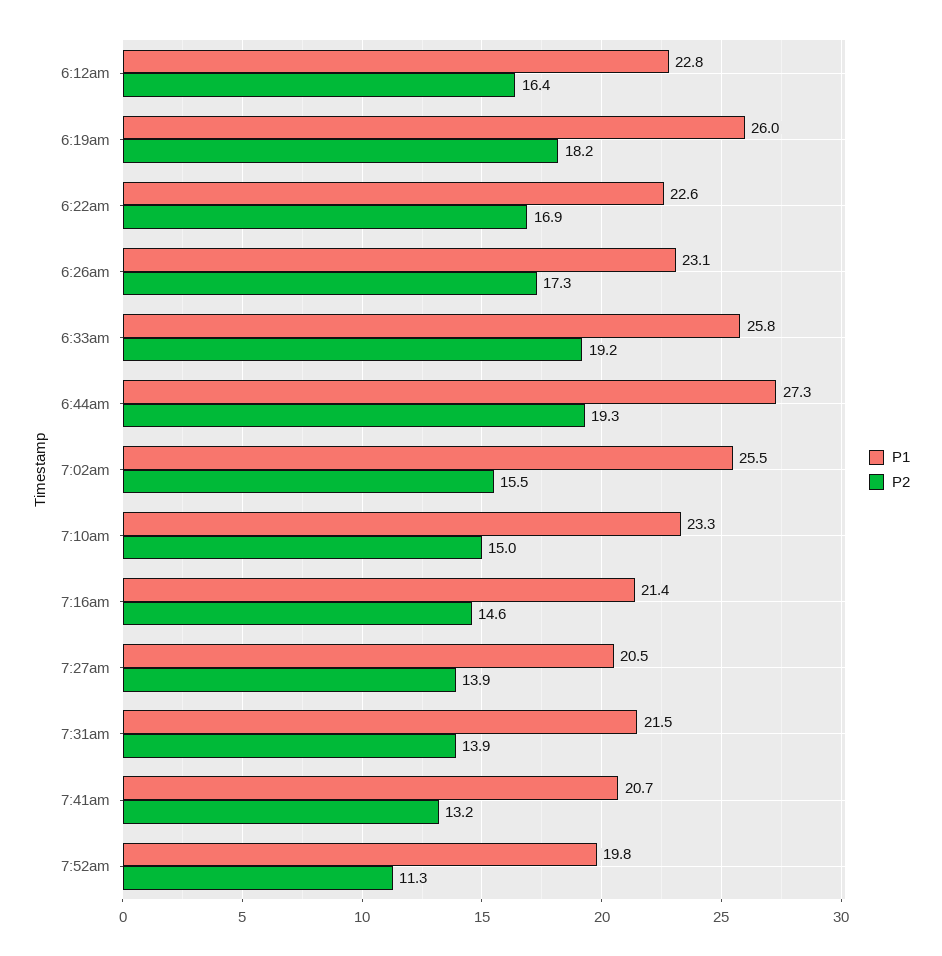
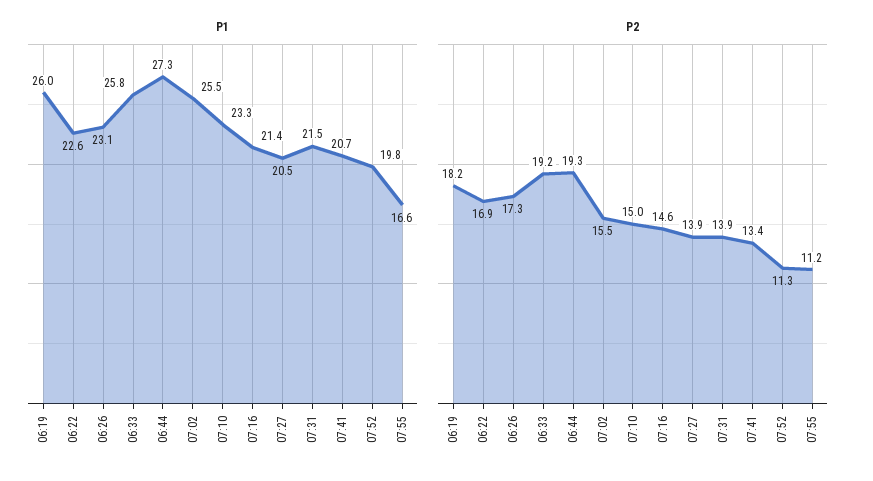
P1, 6:12am: 22.8 -> none
P2, 6:12am: 16.4 -> none
P2, 7:41am: 13.2 -> 13.4
P1, 07:55: none -> 16.6
P2, 07:55: none -> 11.2

